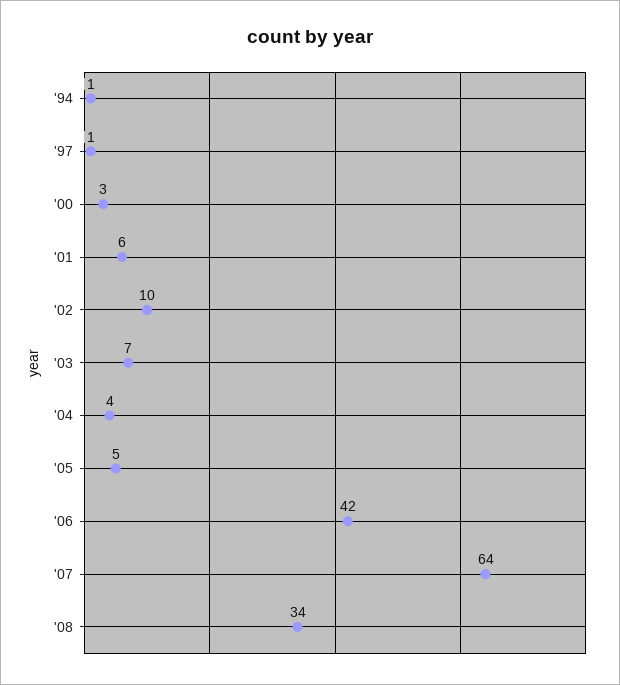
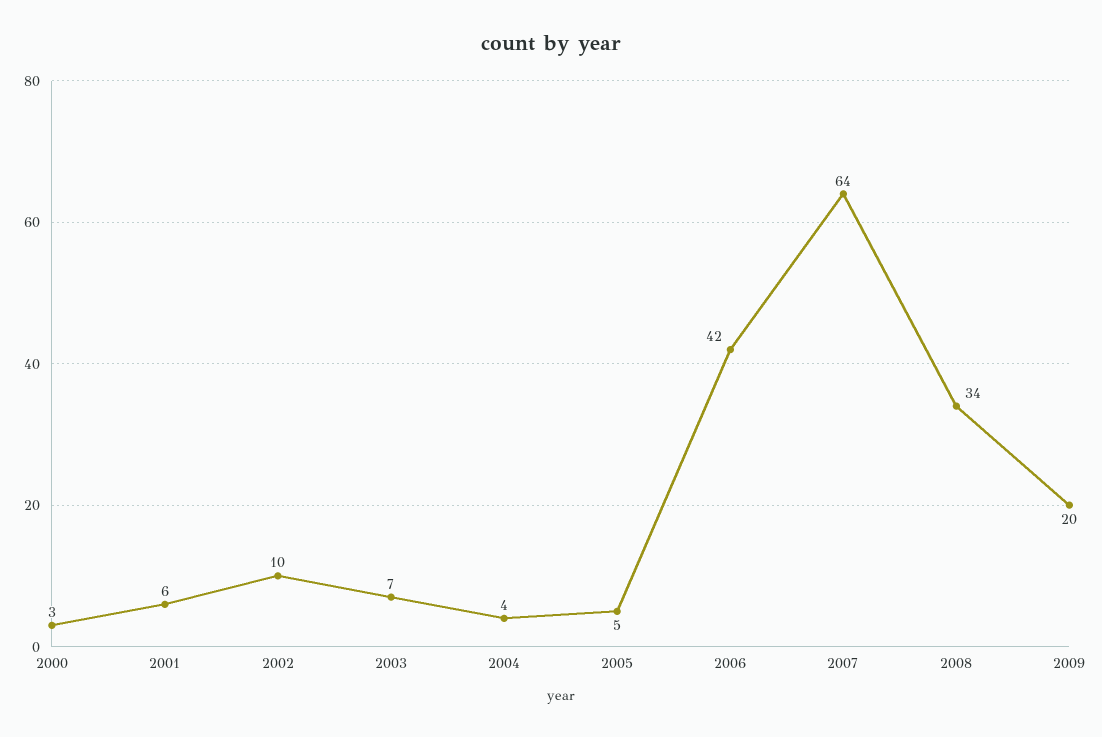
'94: 1 -> none
'97: 1 -> none
2009: none -> 20

